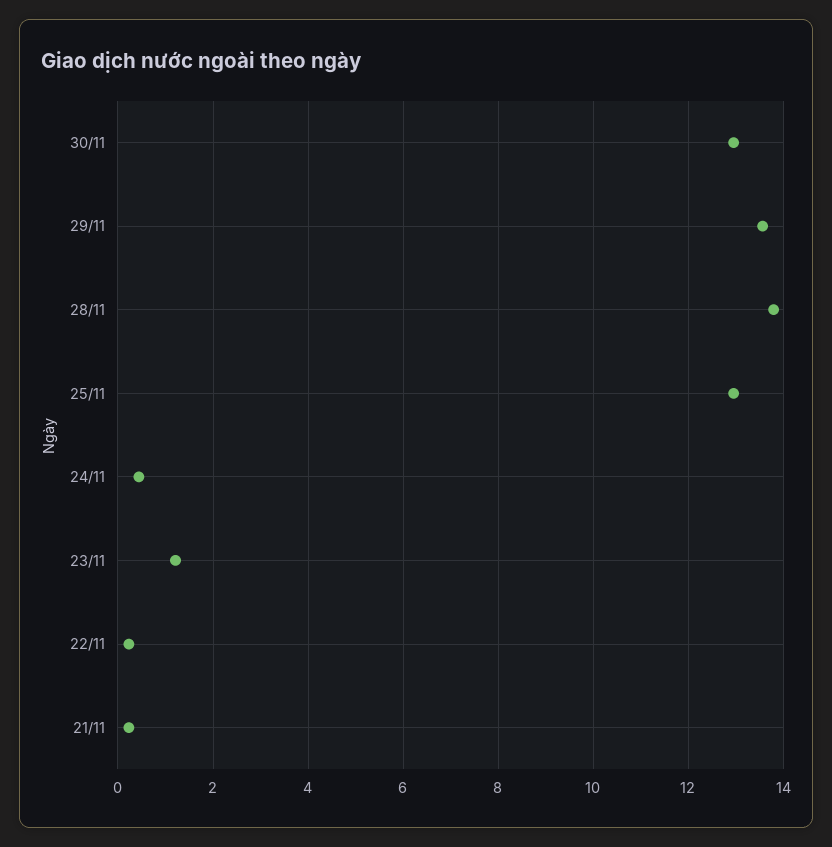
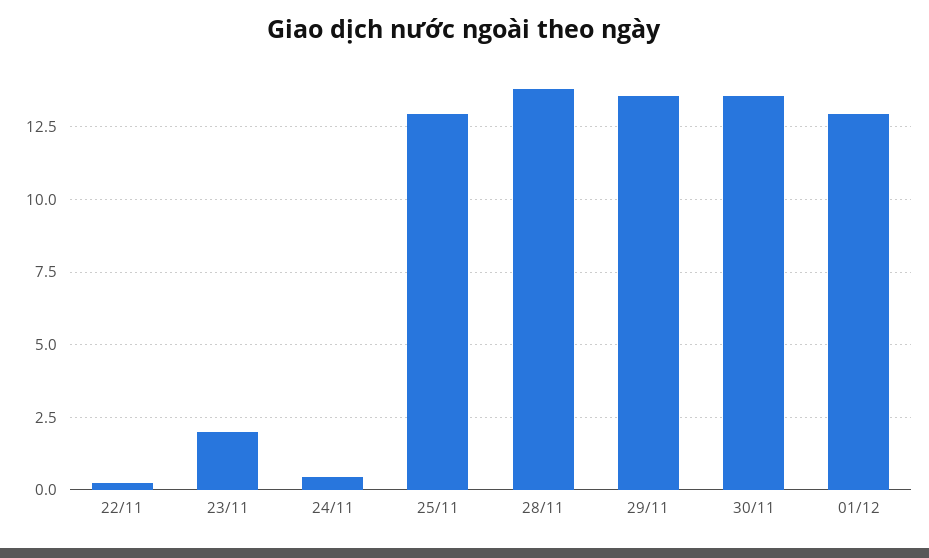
30/11: 13 -> 13.5
23/11: 1.2 -> 2
21/11: 0.2 -> none
01/12: none -> 13

